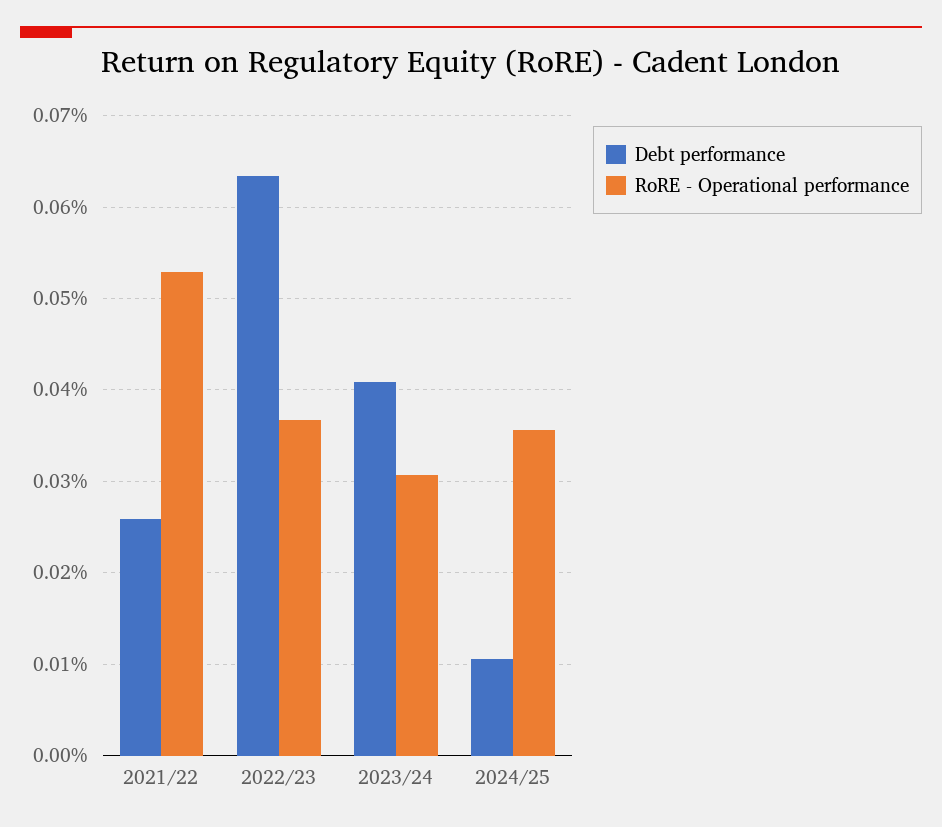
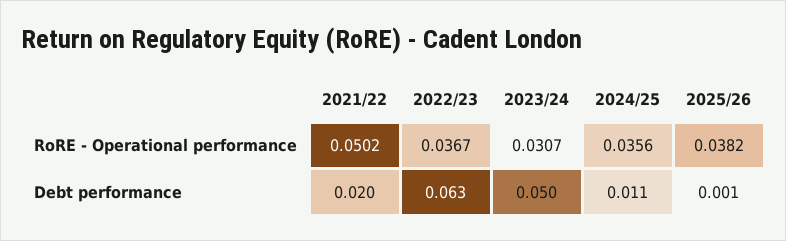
Debt performance, 2021/22: 0.026 -> 0.02
RoRE - Operational performance, 2021/22: 0.053 -> 0.0502
Debt performance, 2023/24: 0.041 -> 0.05
RoRE - Operational performance, 2025/26: none -> 0.0382
Debt performance, 2025/26: none -> 0.001

